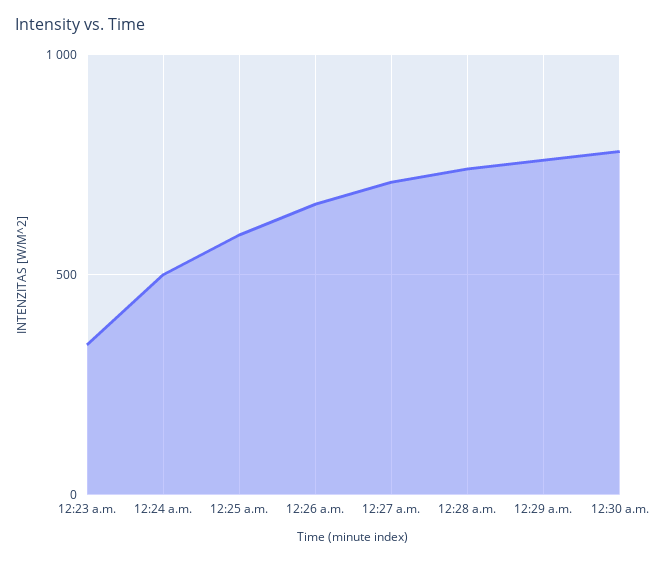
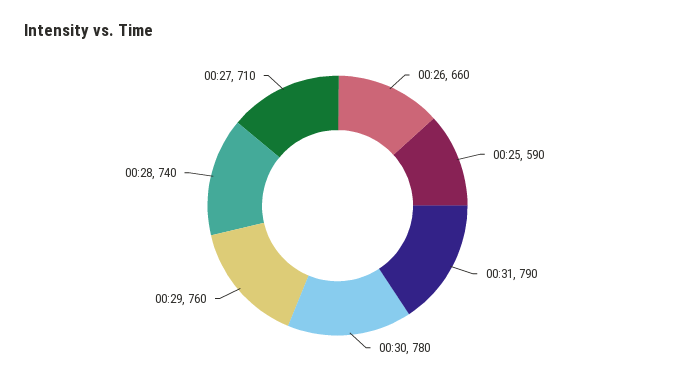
12:23 a.m.: 350 -> none
12:24 a.m.: 500 -> none
00:31: none -> 790

